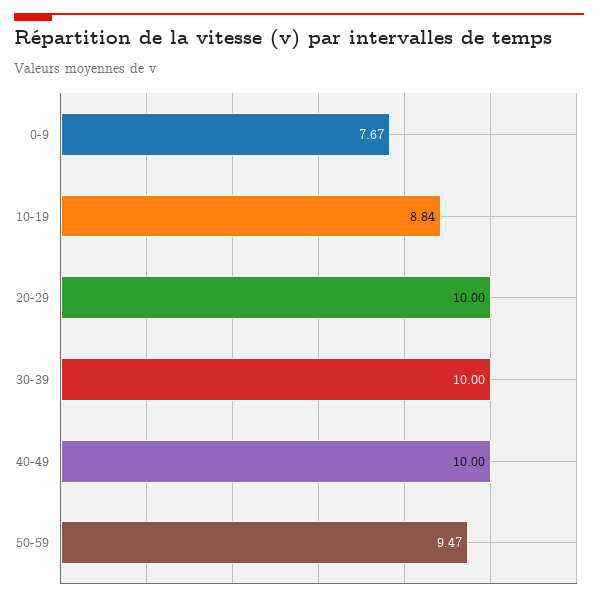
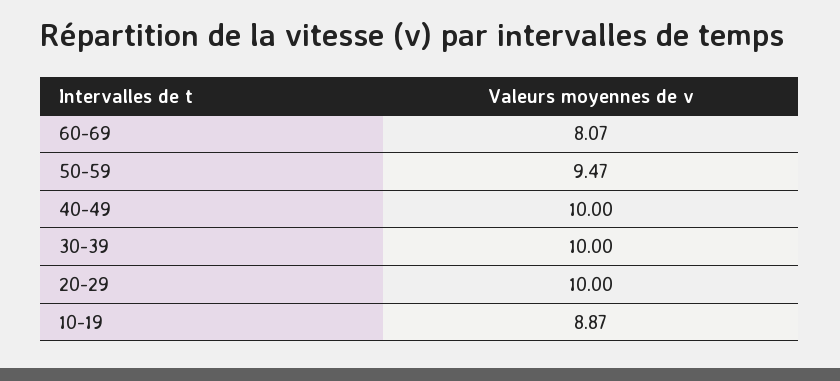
0-9: 7.67 -> none
10-19: 8.84 -> 8.87
60-69: none -> 8.07

